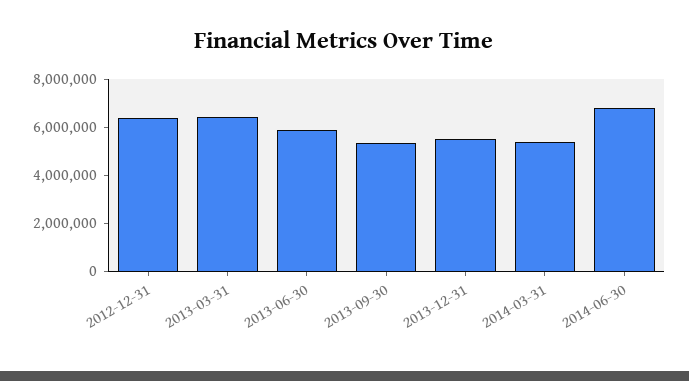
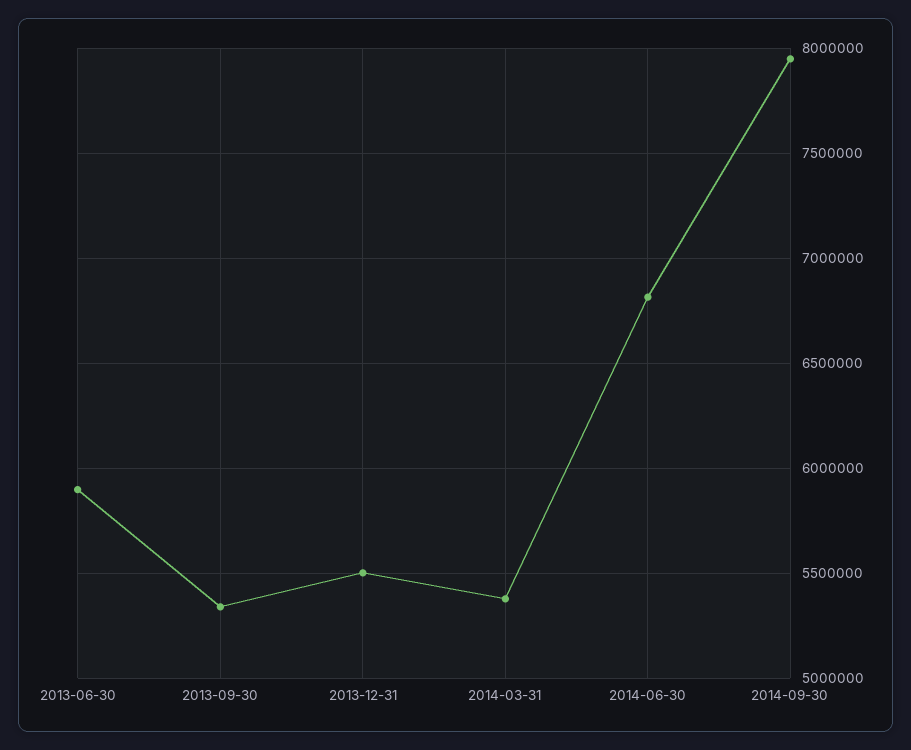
2012-12-31: 6500000 -> none
2013-03-31: 6500000 -> none
2014-09-30: none -> 7950000

